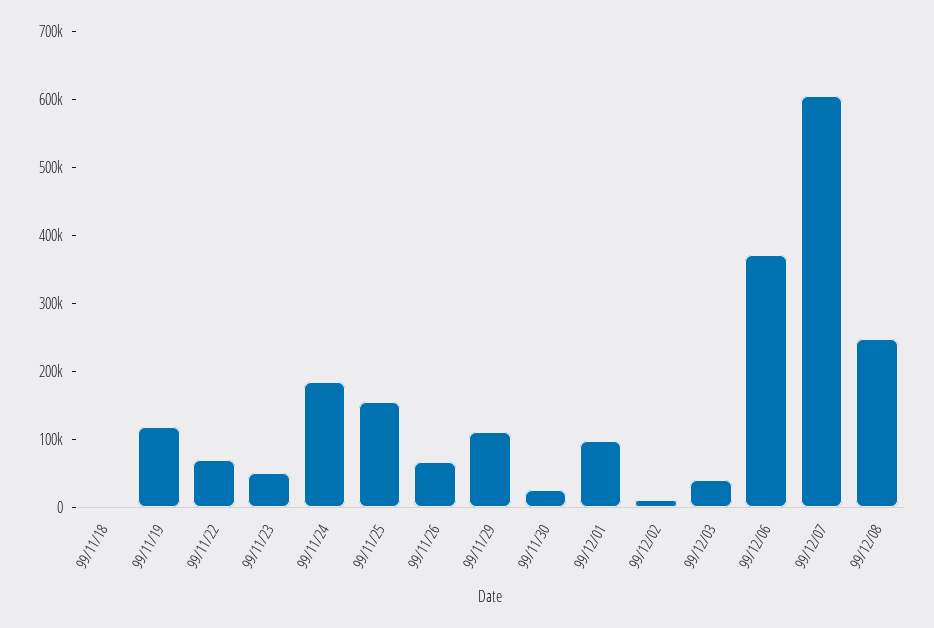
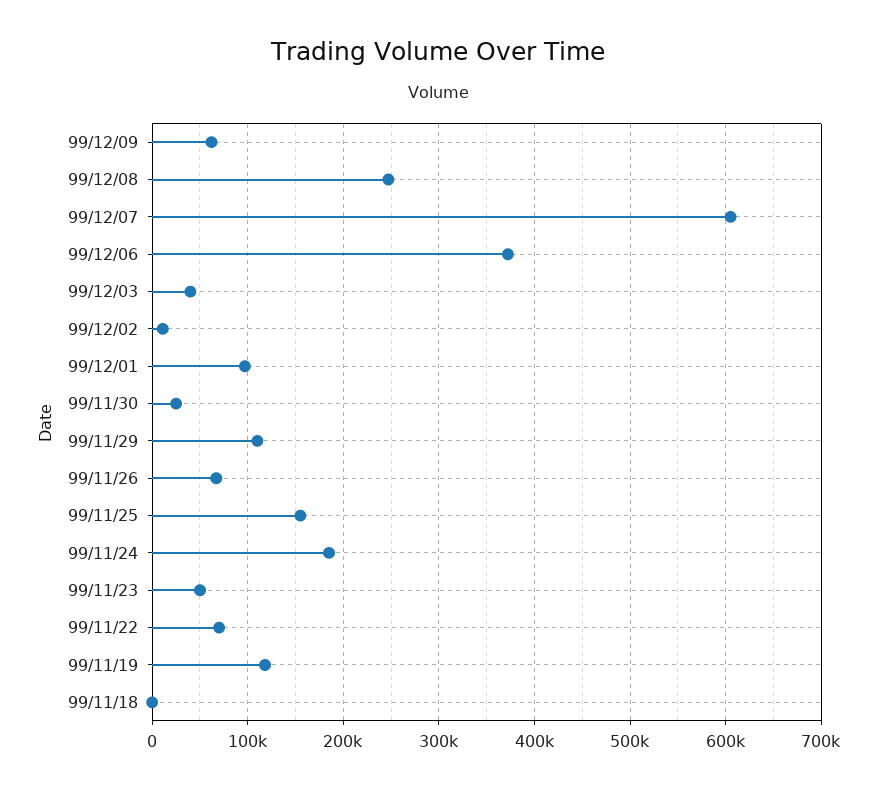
99/12/09: none -> 60000

